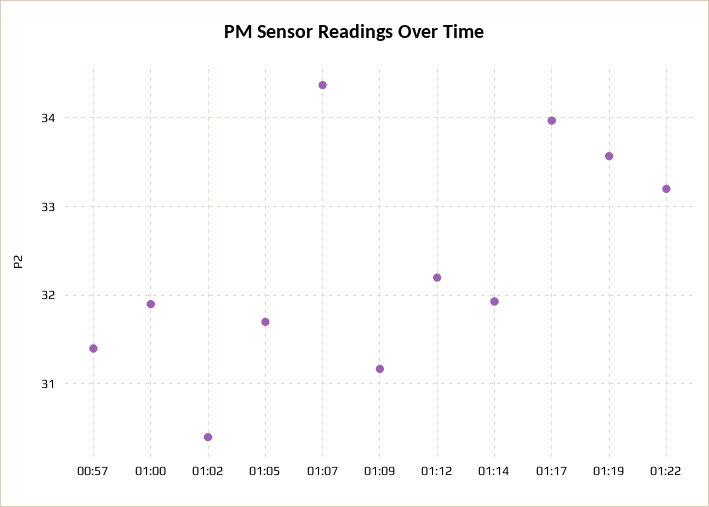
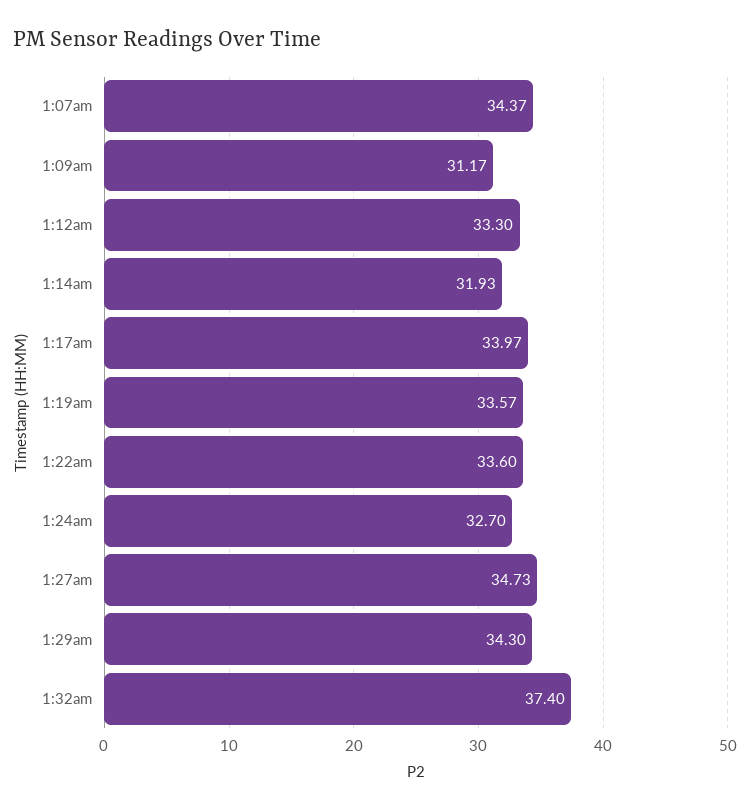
00:57: 31.4 -> none
01:00: 31.9 -> none
01:02: 30.4 -> none
01:05: 31.7 -> none
01:12: 32.2 -> 33.3
01:22: 33.2 -> 33.6
1:24am: none -> 32.7
1:27am: none -> 34.73
1:29am: none -> 34.3
1:32am: none -> 37.4

